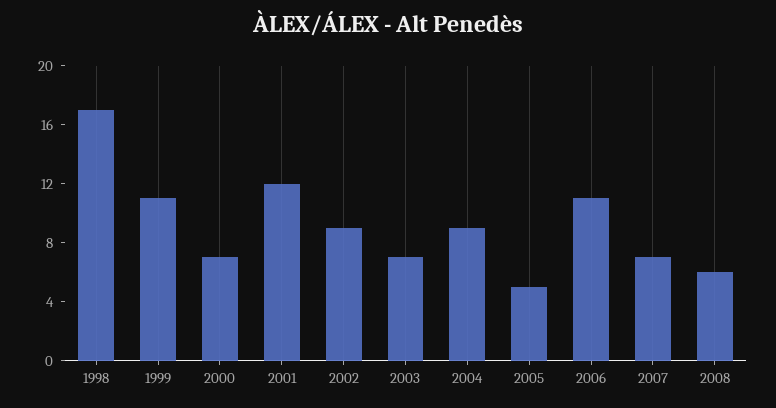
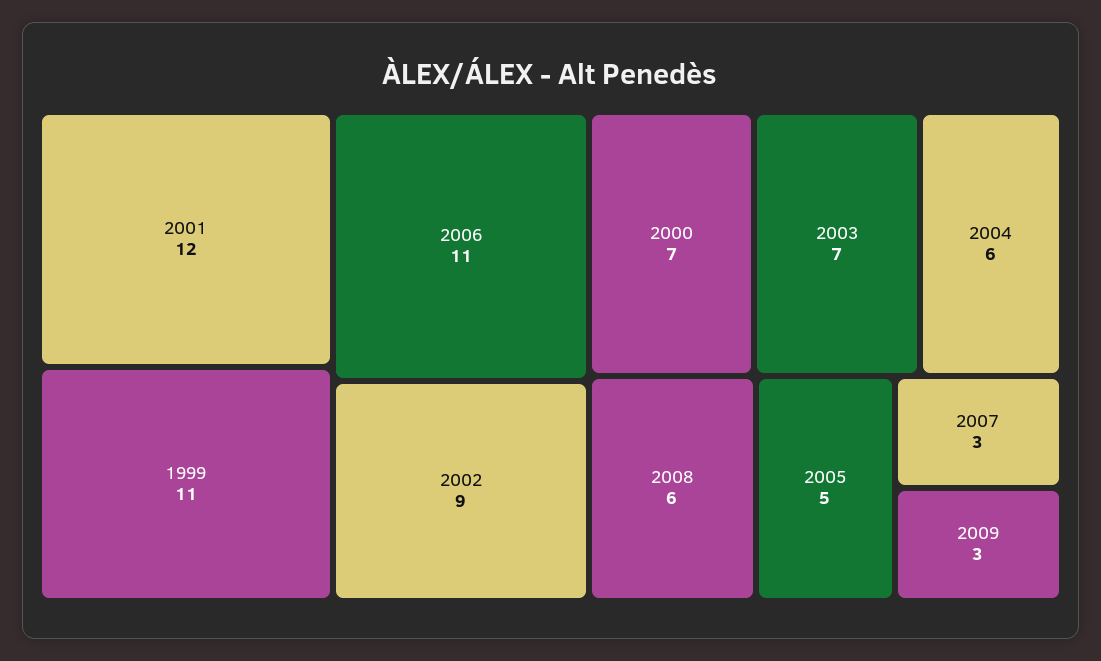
1998: 17 -> none
2004: 9 -> 6
2007: 7 -> 3
2009: none -> 3

